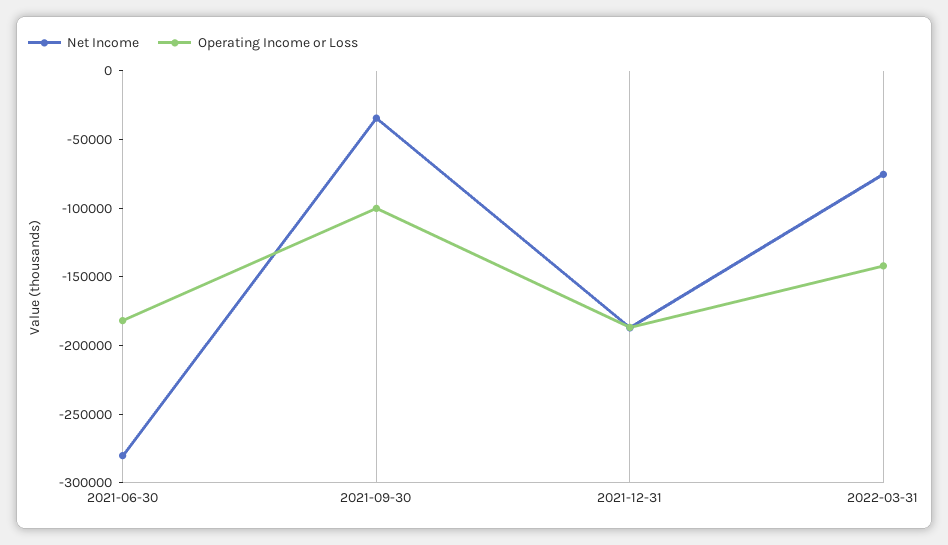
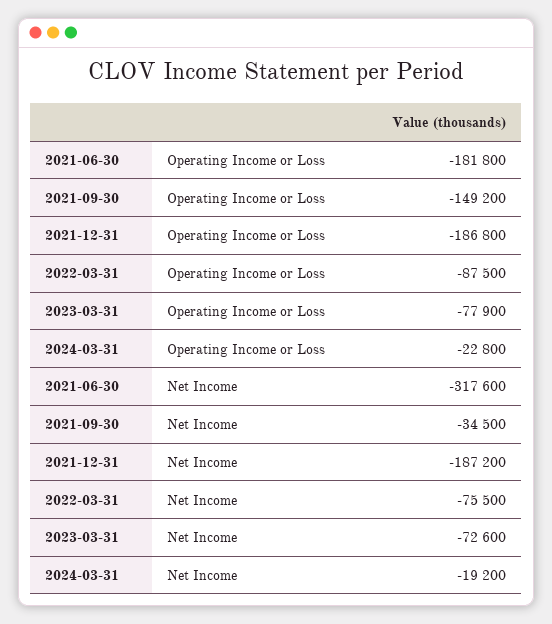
Net Income, 2021-06-30: -280000 -> -317600
Operating Income or Loss, 2021-09-30: -100000 -> -149200
Operating Income or Loss, 2022-03-31: -140000 -> -87500
Operating Income or Loss, 2023-03-31: none -> -77900
Operating Income or Loss, 2024-03-31: none -> -22800
Net Income, 2023-03-31: none -> -72600
Net Income, 2024-03-31: none -> -19200

